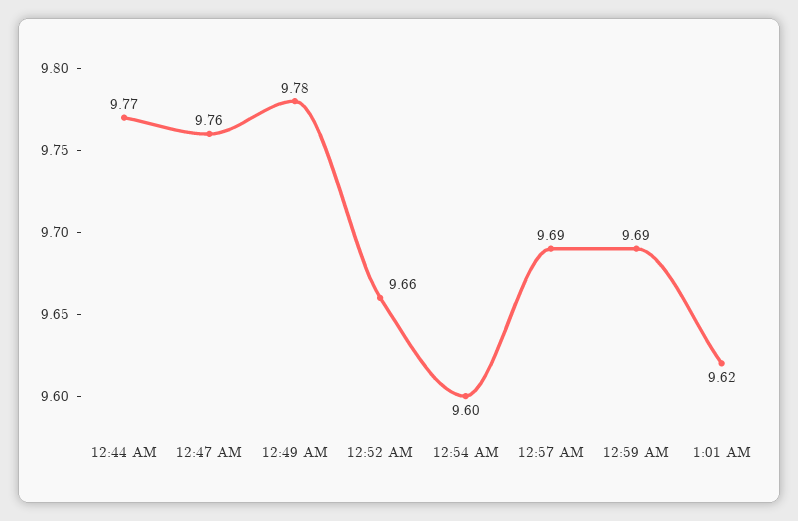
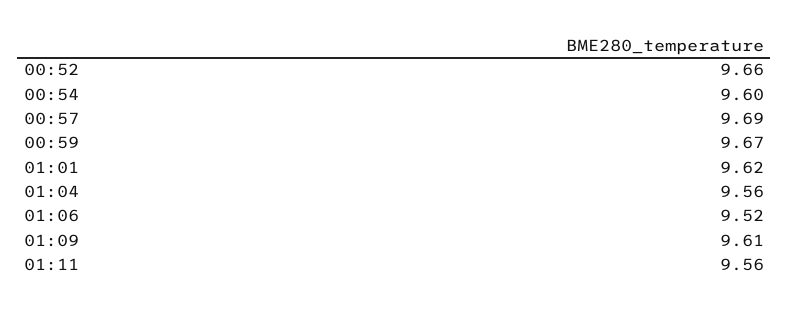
12:44 AM: 9.77 -> none
12:47 AM: 9.76 -> none
12:49 AM: 9.78 -> none
12:59 AM: 9.69 -> 9.67
01:04: none -> 9.56
01:06: none -> 9.52
01:09: none -> 9.61
01:11: none -> 9.56

